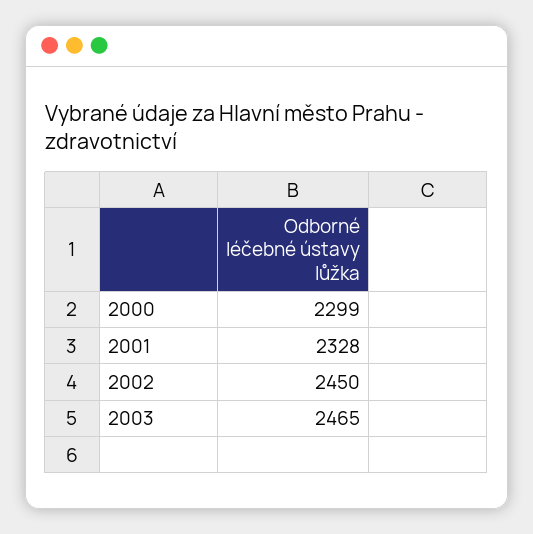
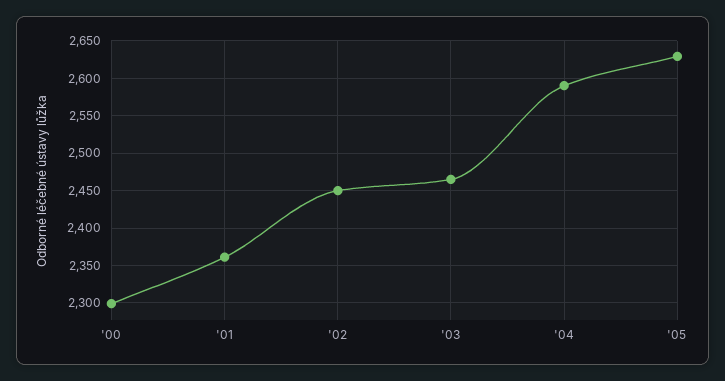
2001: 2328 -> 2360
'04: none -> 2590
'05: none -> 2630

